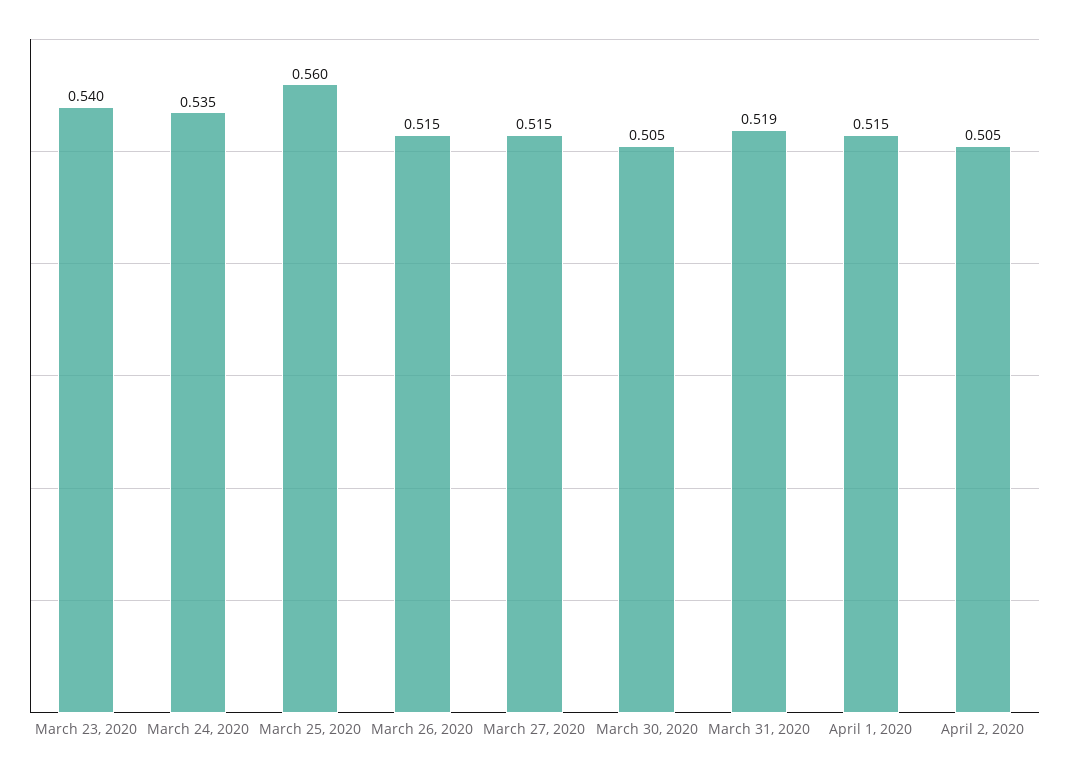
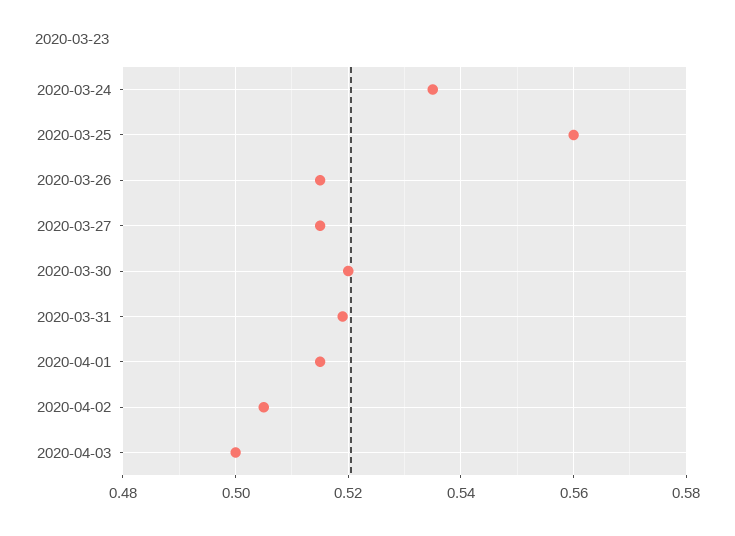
March 23, 2020: 0.54 -> none
March 30, 2020: 0.505 -> 0.52
2020-04-03: none -> 0.5

